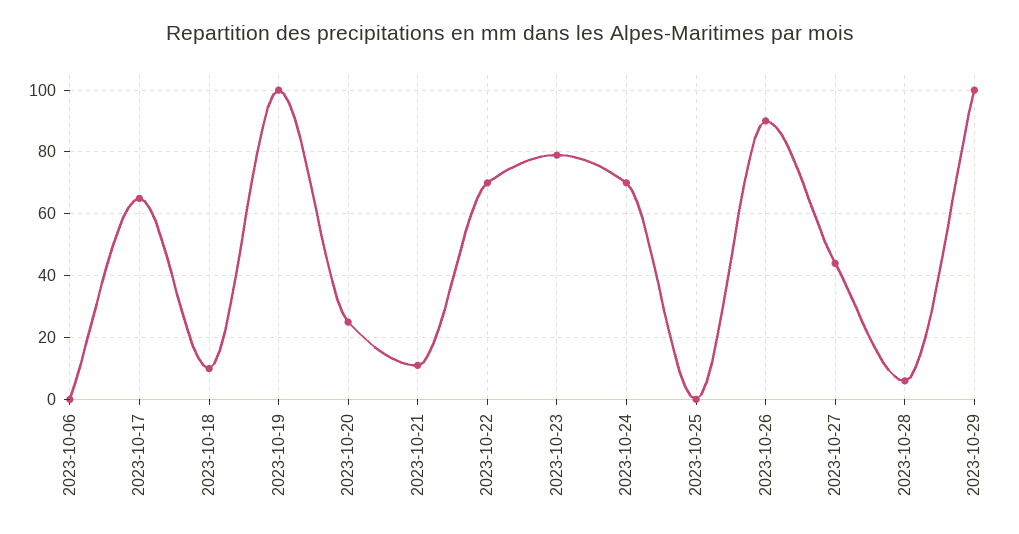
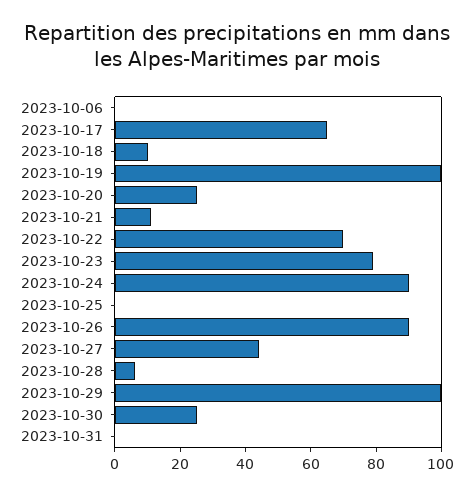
2023-10-24: 70 -> 90
2023-10-30: none -> 25
2023-10-31: none -> 0

